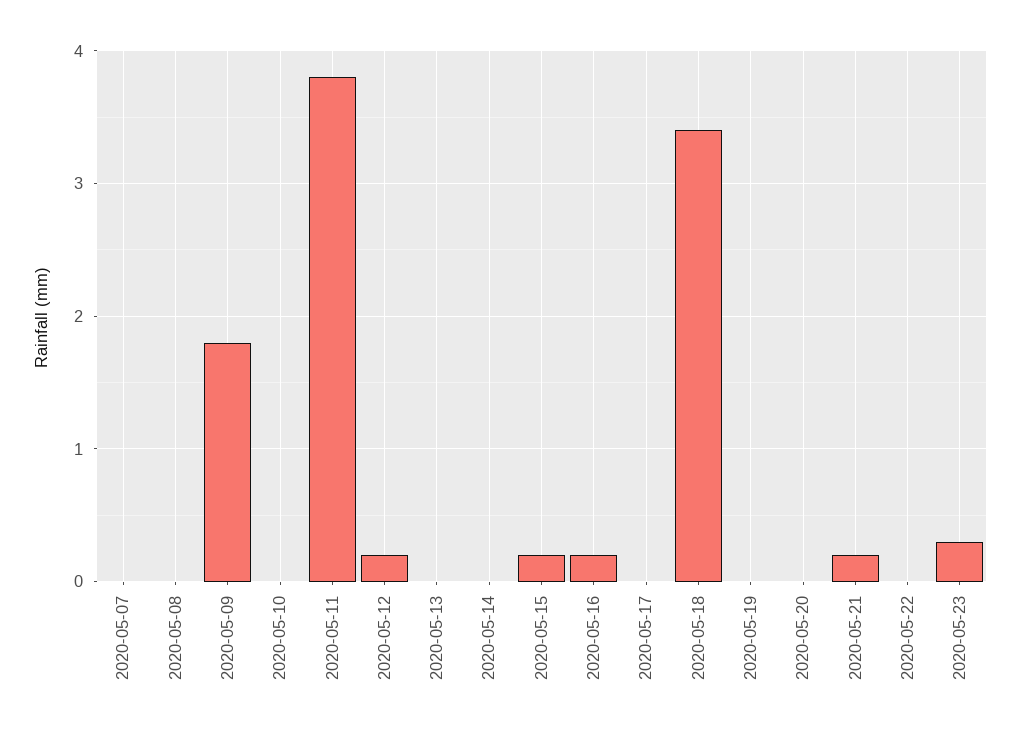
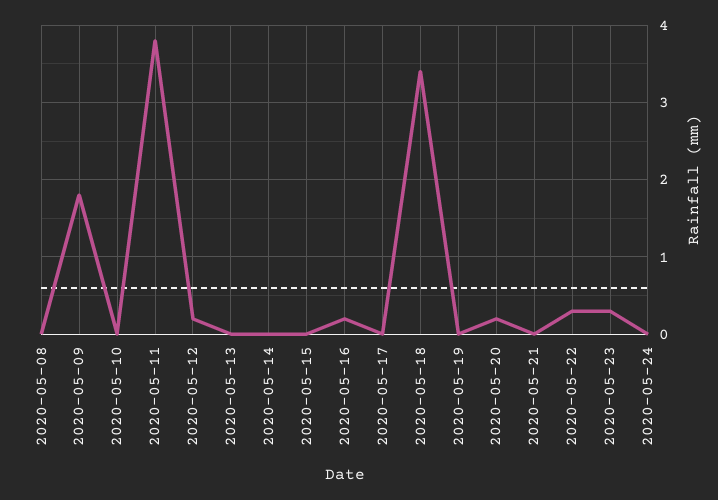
2020-05-07: 0 -> none
2020-05-15: 0.2 -> 0
2020-05-20: 0 -> 0.2
2020-05-21: 0.2 -> 0
2020-05-22: 0 -> 0.3
2020-05-24: none -> 0

